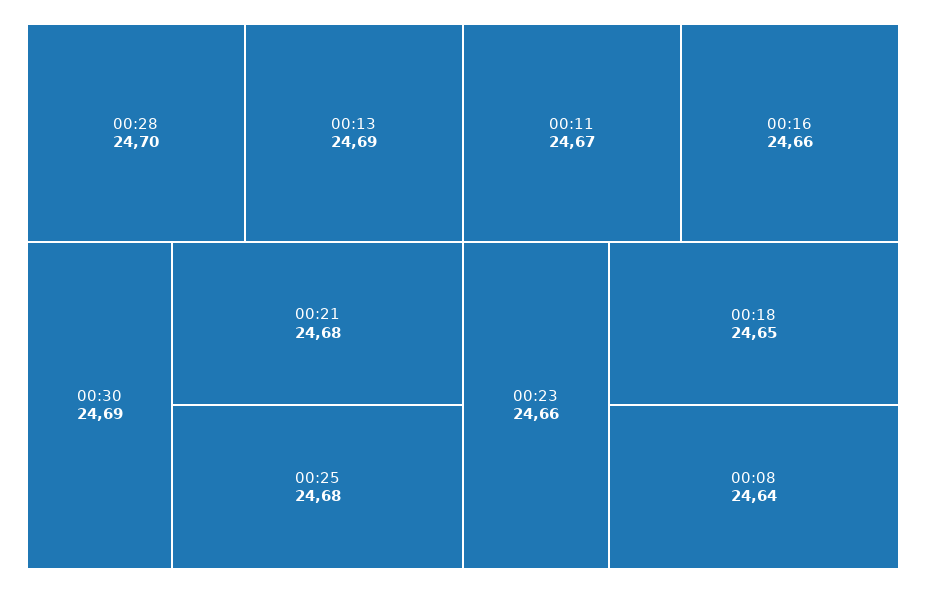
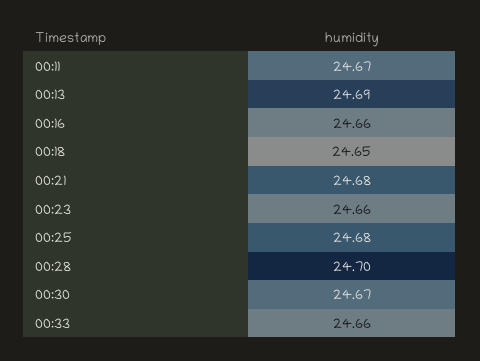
00:30: 24.69 -> 24.67
00:08: 24.64 -> none
00:33: none -> 24.66

